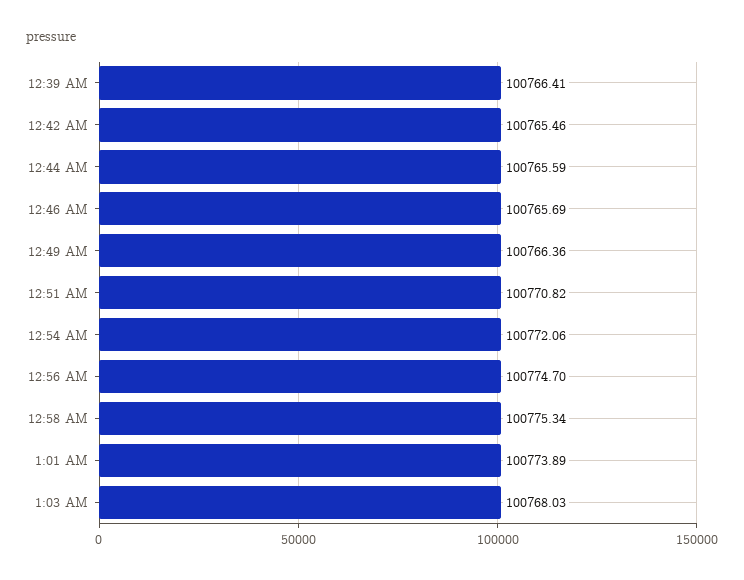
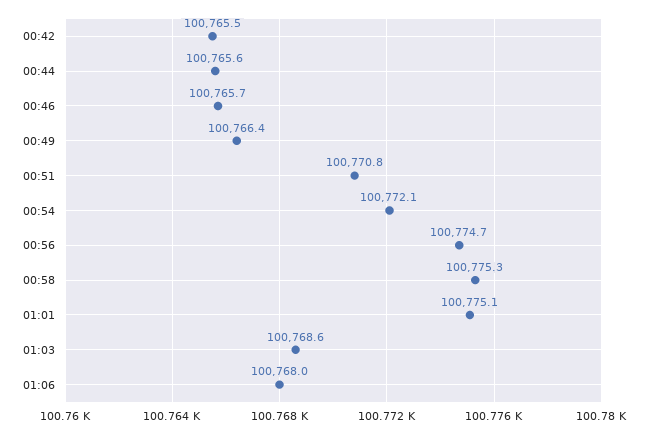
12:39 AM: 100766.41 -> none
1:01 AM: 100773.89 -> 100775.1
1:03 AM: 100768.03 -> 100768.6
01:06: none -> 100768

